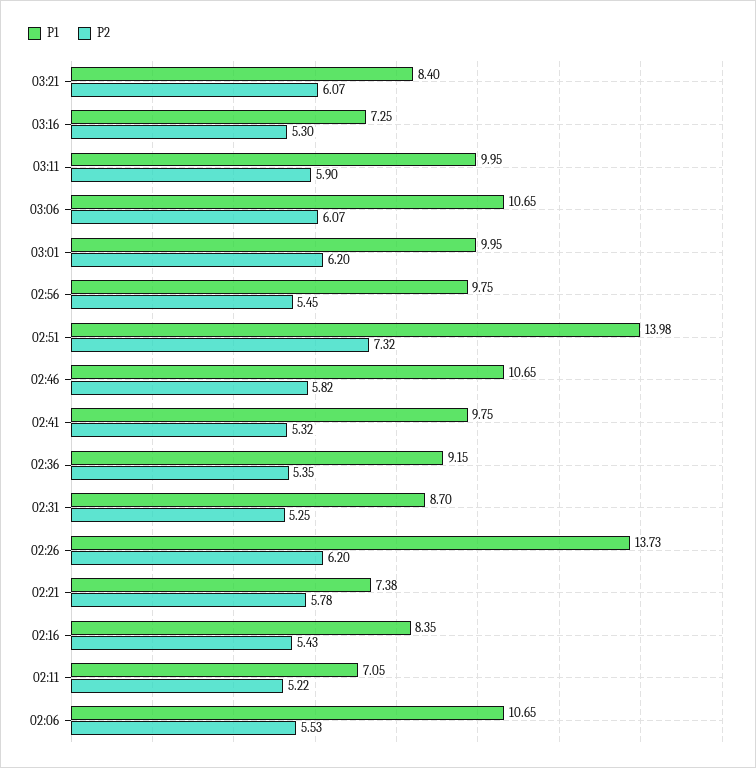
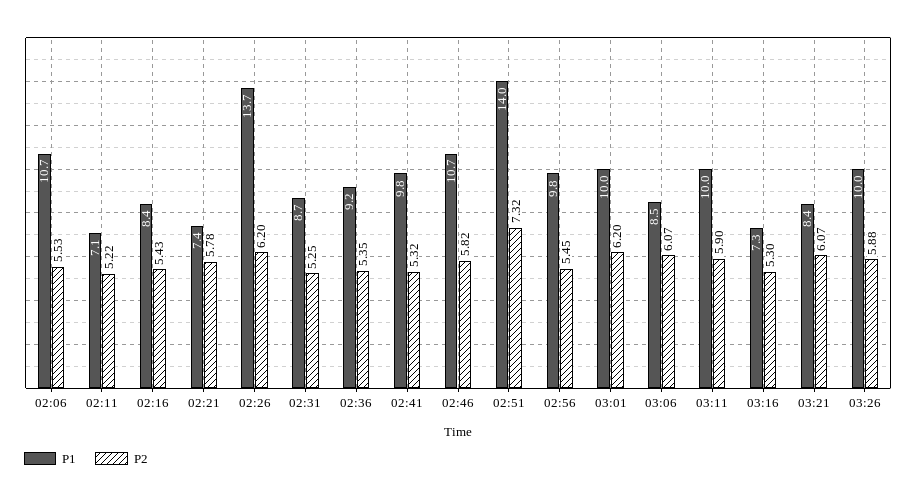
P1, 03:06: 10.65 -> 8.5
P1, 03:26: none -> 10
P2, 03:26: none -> 5.88

